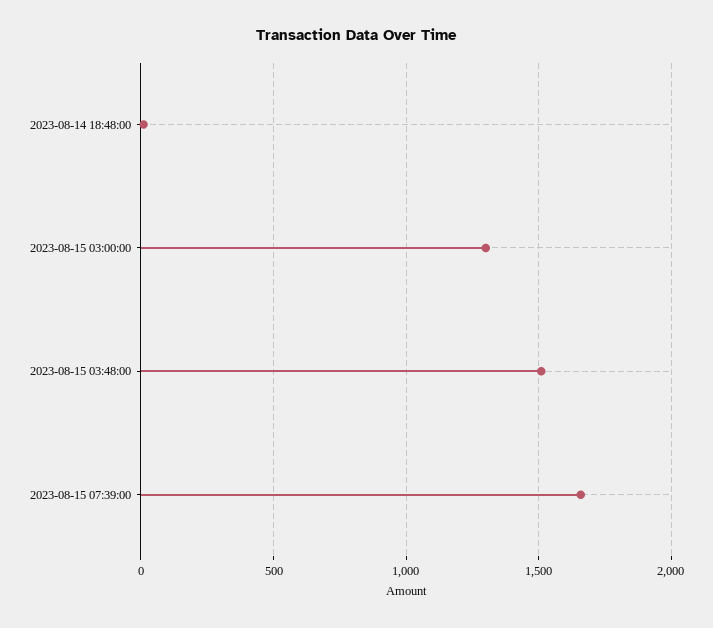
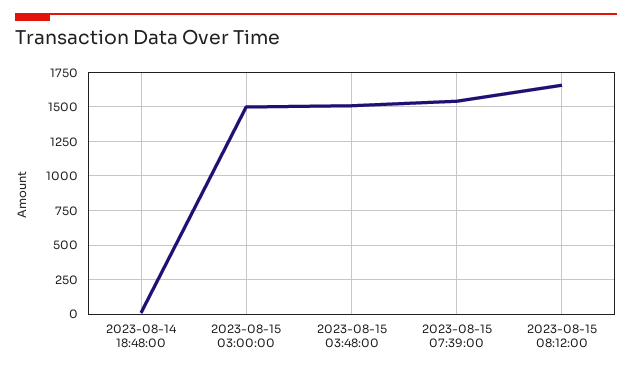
2023-08-15 03:00:00: 1300 -> 1500
2023-08-15 07:39:00: 1650 -> 1550
2023-08-15 08:12:00: none -> 1650

